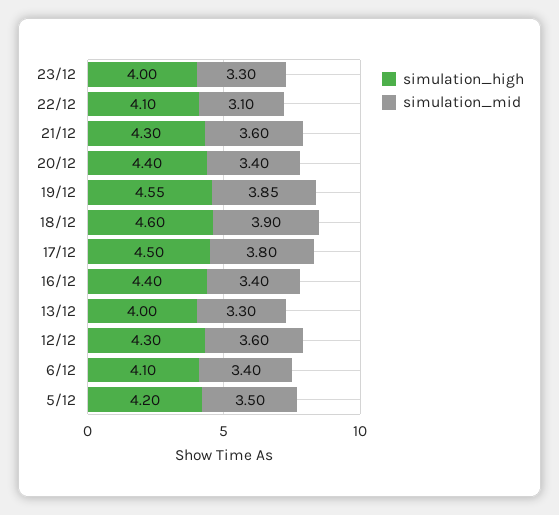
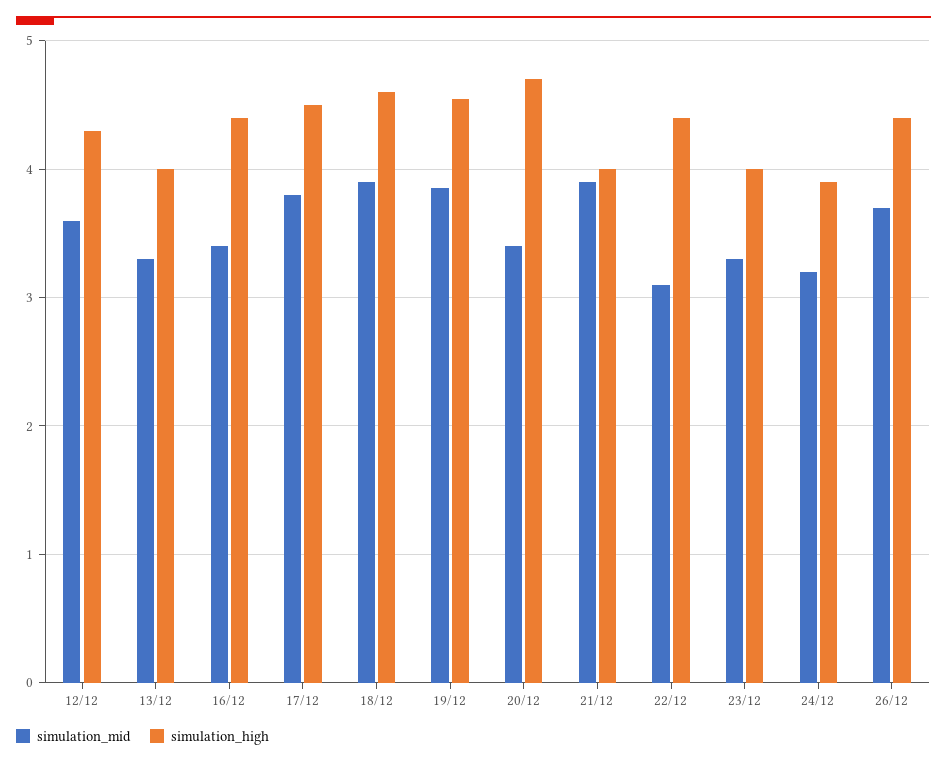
simulation_high, 22/12: 4.1 -> 4.4
simulation_high, 21/12: 4.3 -> 4
simulation_mid, 21/12: 3.6 -> 3.9
simulation_high, 20/12: 4.4 -> 4.7
simulation_high, 6/12: 4.1 -> none
simulation_mid, 6/12: 3.4 -> none
simulation_high, 5/12: 4.2 -> none
simulation_mid, 5/12: 3.5 -> none
simulation_mid, 24/12: none -> 3.2
simulation_high, 24/12: none -> 3.9
simulation_mid, 26/12: none -> 3.7
simulation_high, 26/12: none -> 4.4

